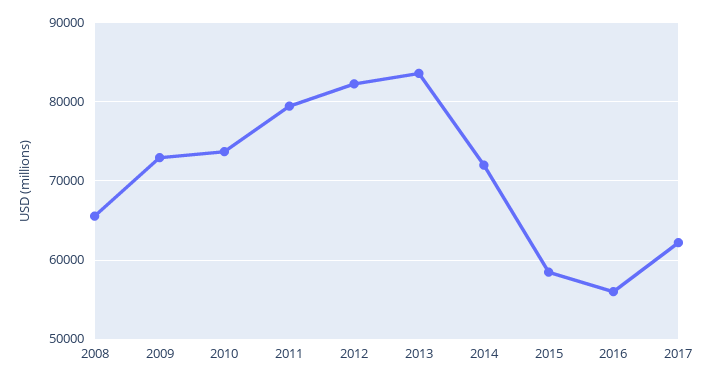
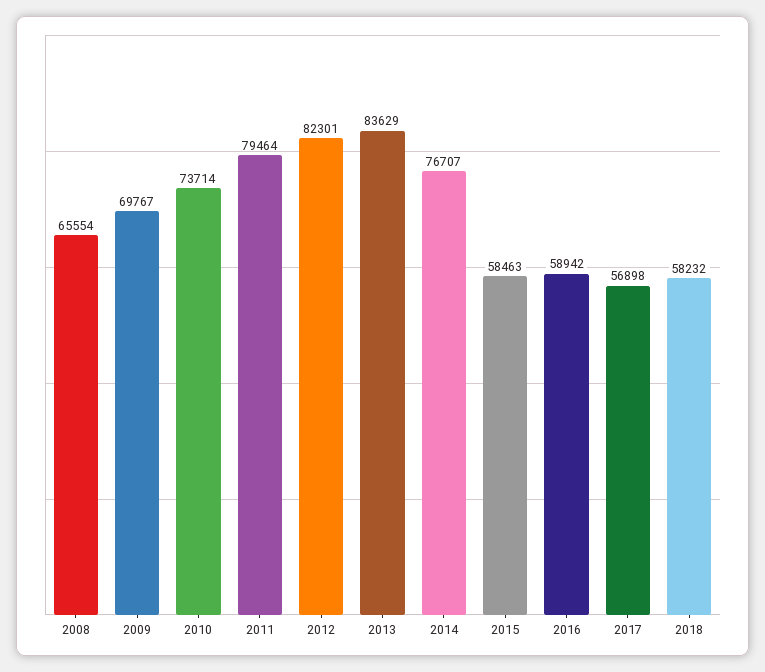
2009: 73000 -> 69767
2014: 72000 -> 76707
2016: 56000 -> 58942
2017: 62000 -> 56898
2018: none -> 58232

